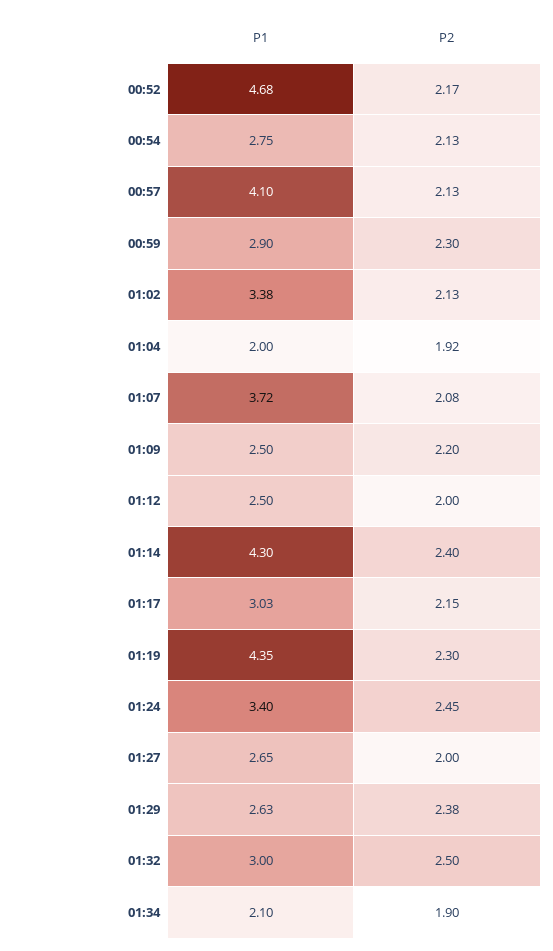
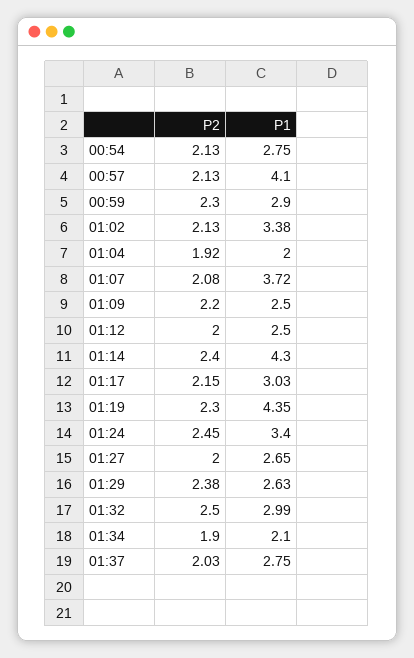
P1, 00:52: 4.68 -> none
P2, 00:52: 2.17 -> none
P1, 01:32: 3 -> 2.99
P2, 01:37: none -> 2.03
P1, 01:37: none -> 2.75

